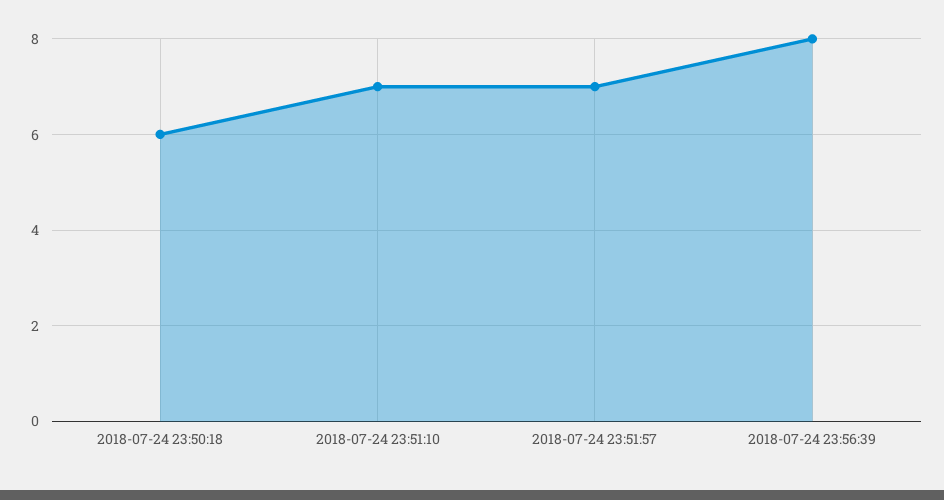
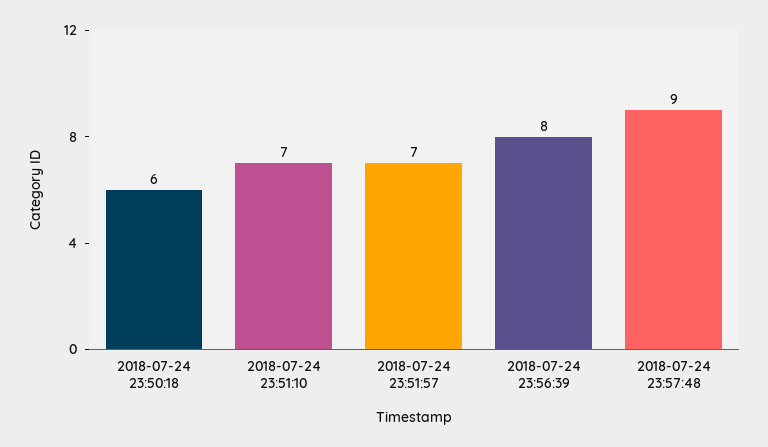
2018-07-24 23:57:48: none -> 9

